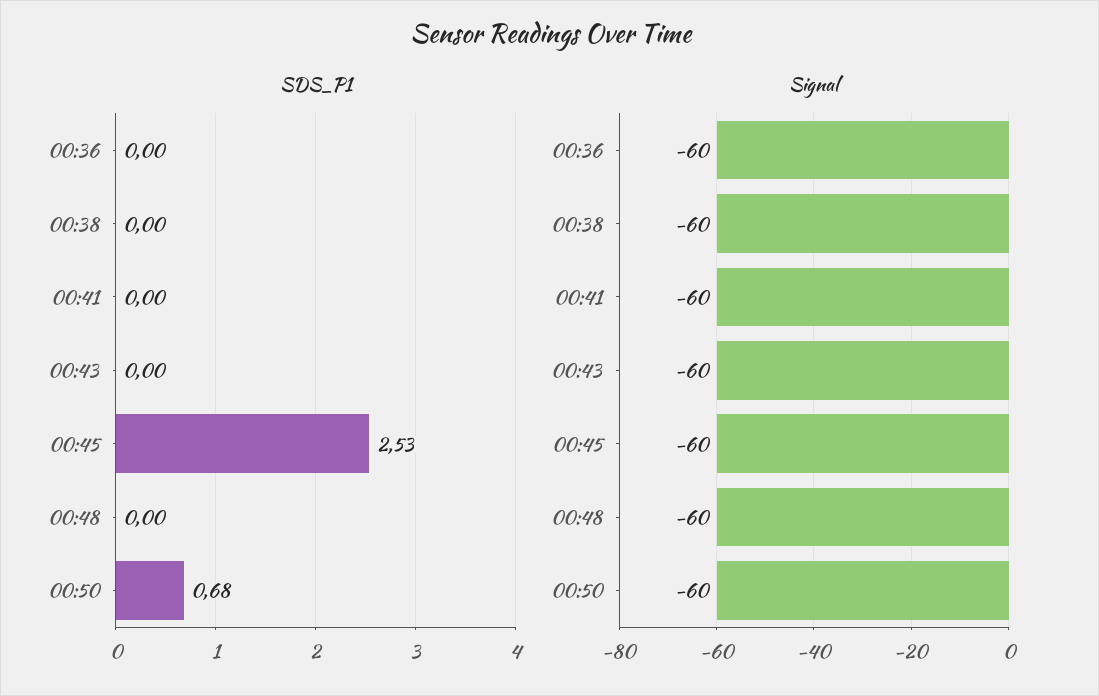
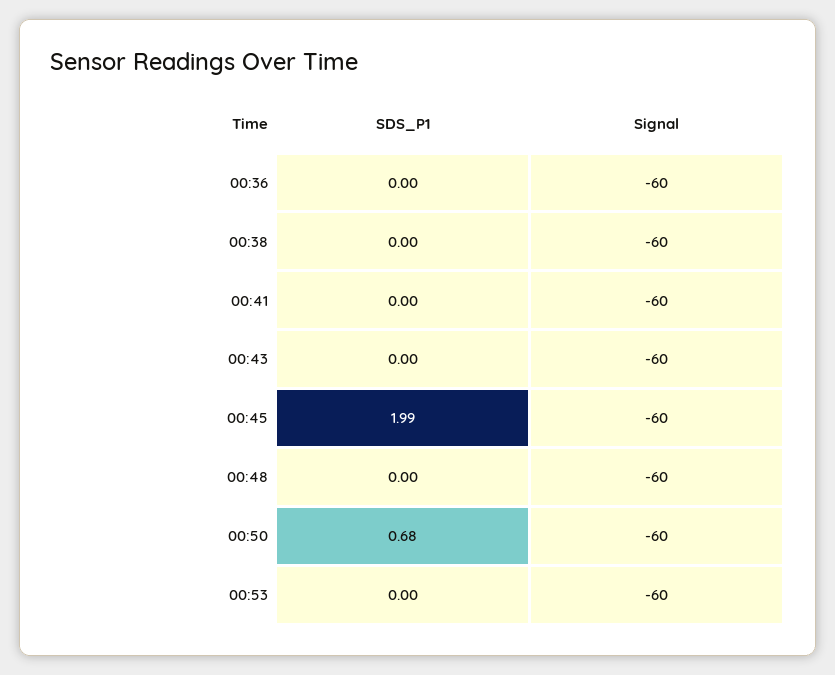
SDS_P1, 00:45: 2.53 -> 1.99
SDS_P1, 00:53: none -> 0
Signal, 00:53: none -> -60

